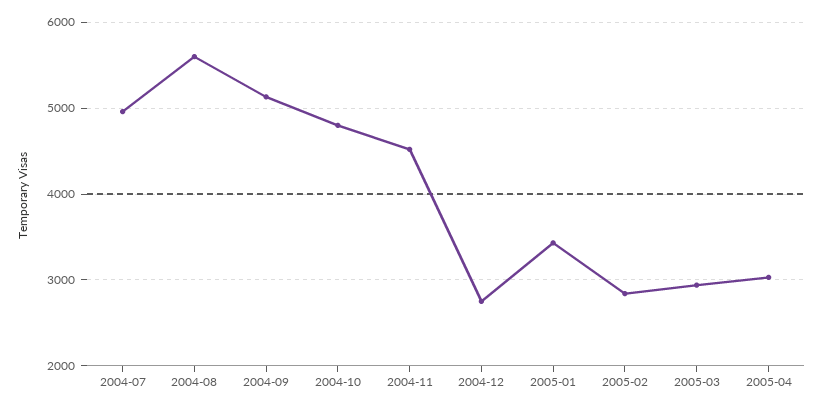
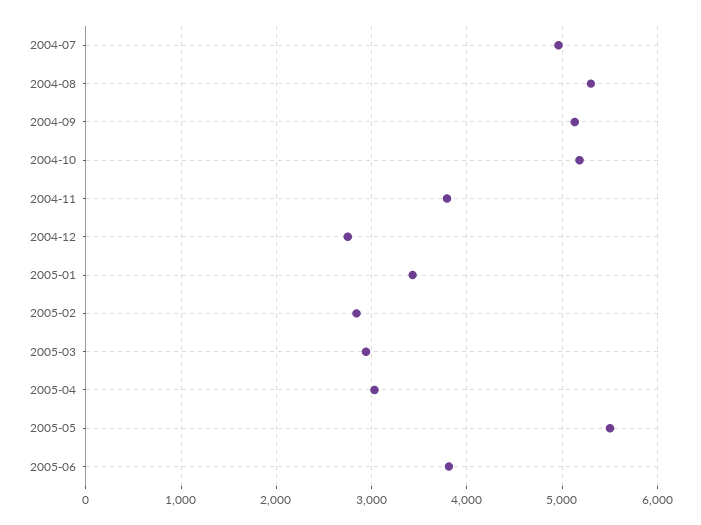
2004-08: 5600 -> 5300
2004-10: 4800 -> 5200
2004-11: 4500 -> 3800
2005-05: none -> 5500
2005-06: none -> 3800

